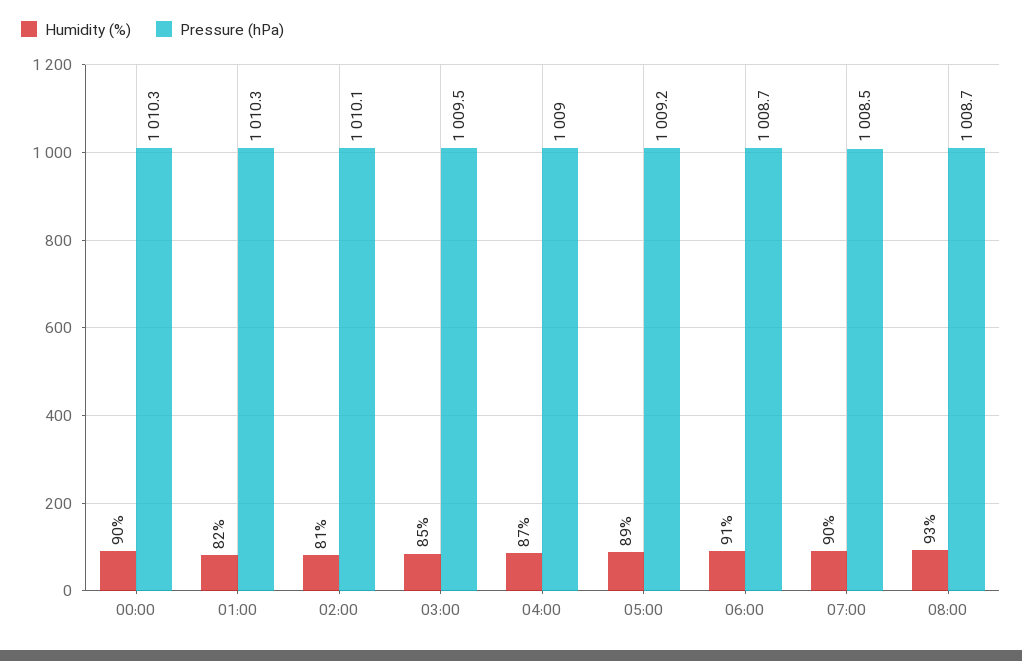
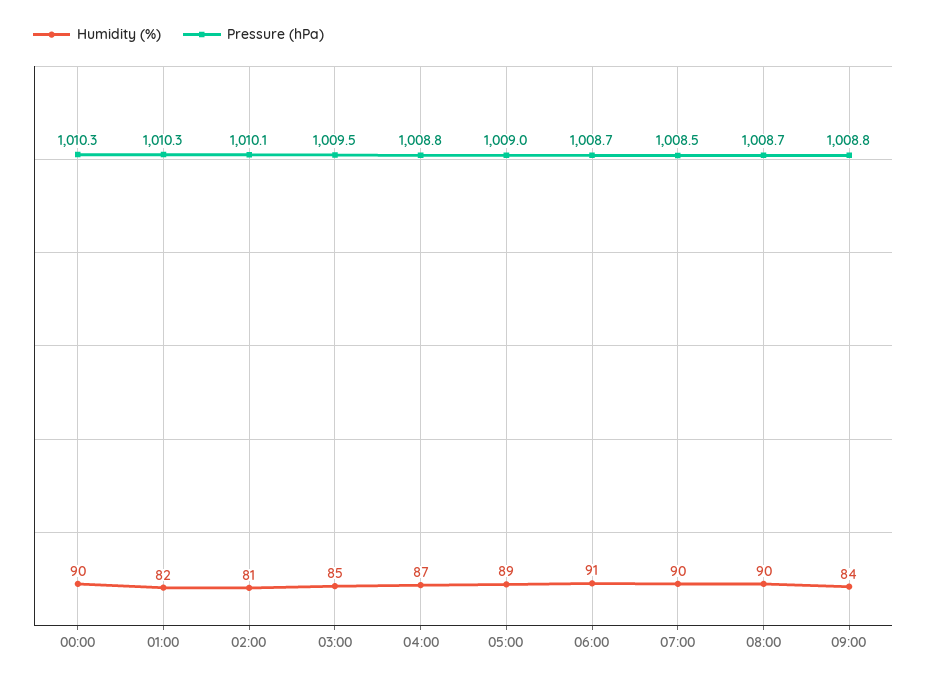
Pressure (hPa), 04:00: 1009 -> 1008.8
Pressure (hPa), 05:00: 1009.2 -> 1009
Humidity (%), 08:00: 93 -> 90
Humidity (%), 09:00: none -> 84
Pressure (hPa), 09:00: none -> 1008.8

